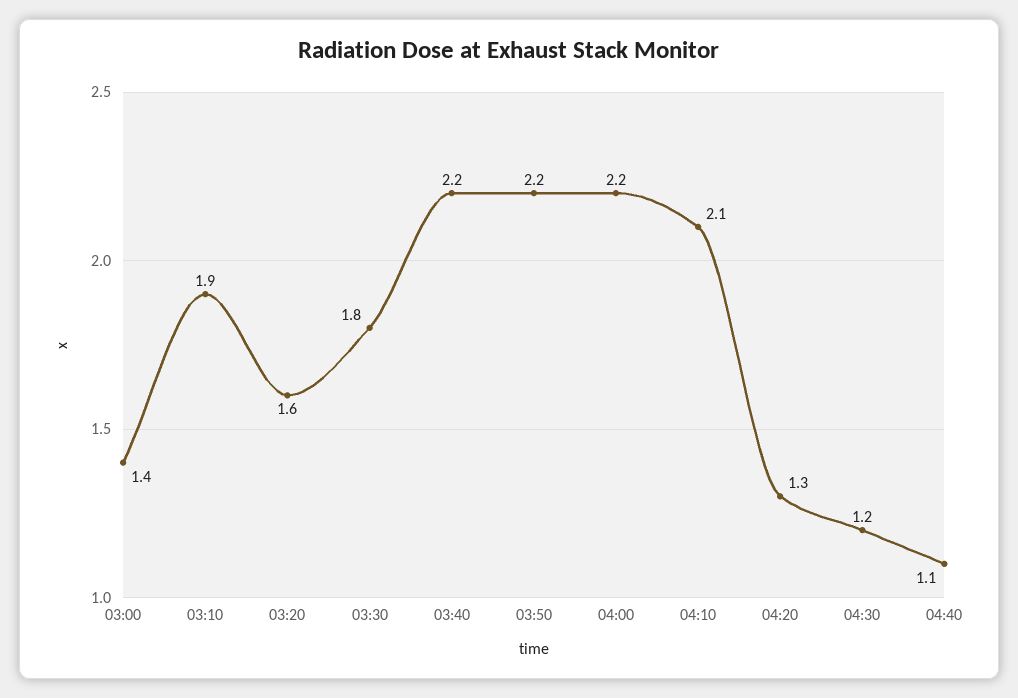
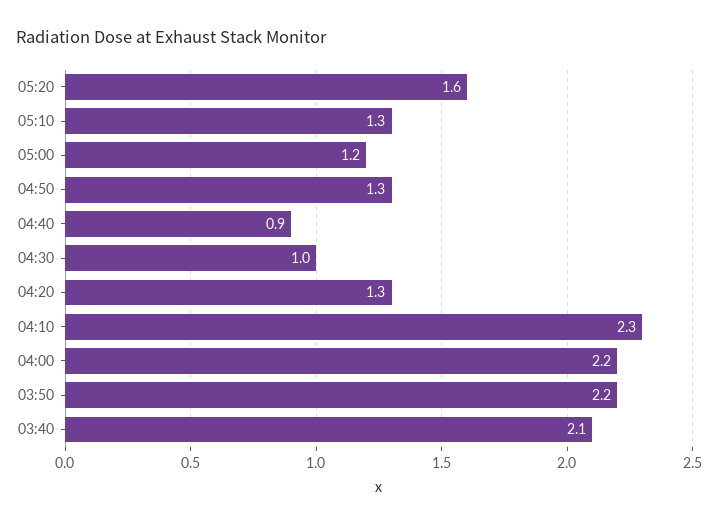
03:00: 1.4 -> none
03:10: 1.9 -> none
03:20: 1.6 -> none
03:30: 1.8 -> none
03:40: 2.2 -> 2.1
04:10: 2.1 -> 2.3
04:30: 1.2 -> 1
04:40: 1.1 -> 0.9
05:20: none -> 1.6
05:10: none -> 1.3
05:00: none -> 1.2
04:50: none -> 1.3

